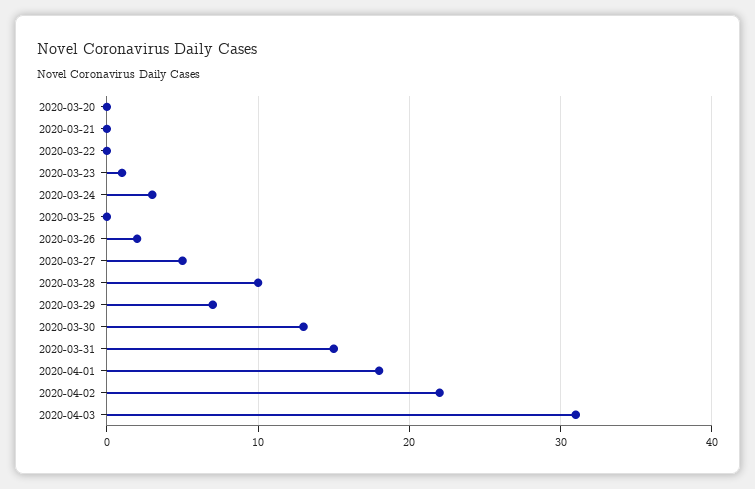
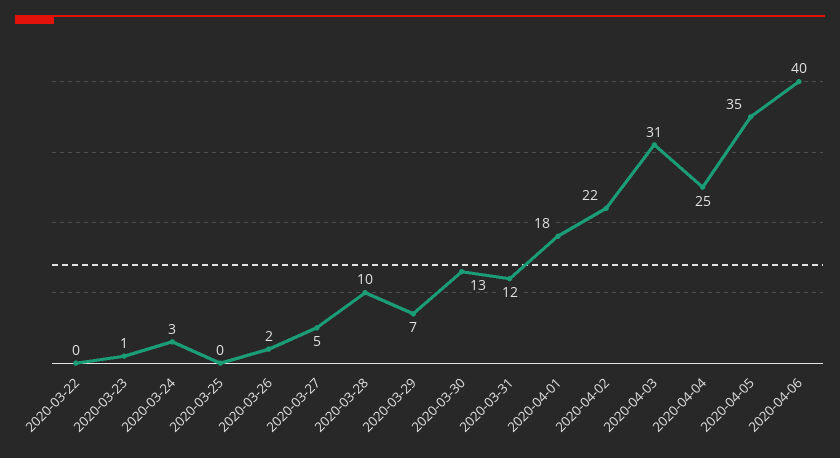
2020-03-20: 0 -> none
2020-03-21: 0 -> none
2020-03-31: 15 -> 12
2020-04-04: none -> 25
2020-04-05: none -> 35
2020-04-06: none -> 40

